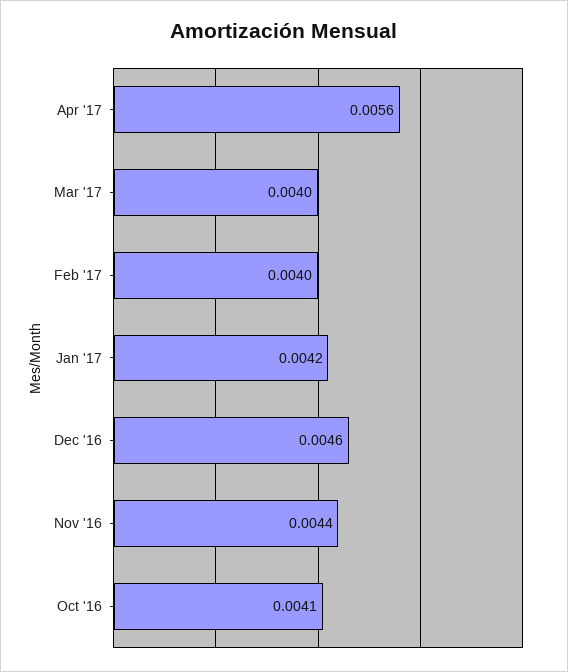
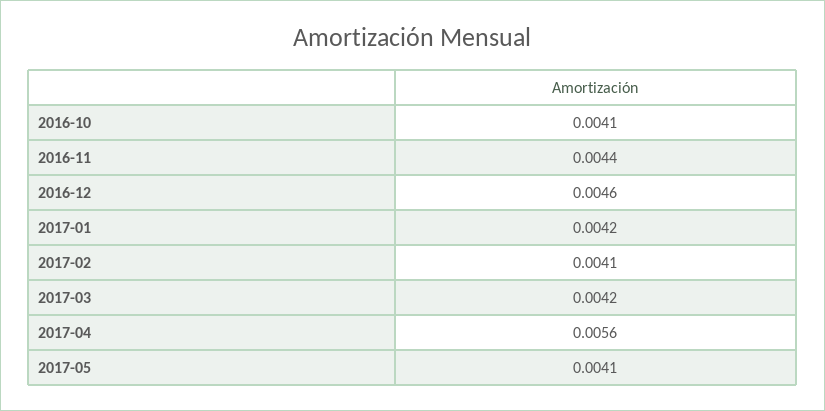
Mar '17: 0.004 -> 0.0042
Feb '17: 0.004 -> 0.0041
2017-05: none -> 0.0041

